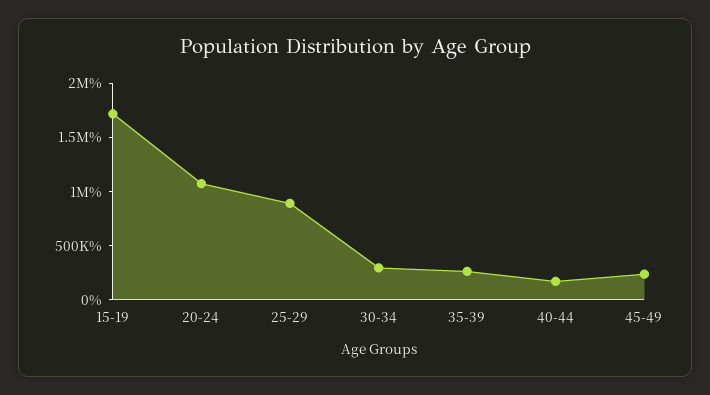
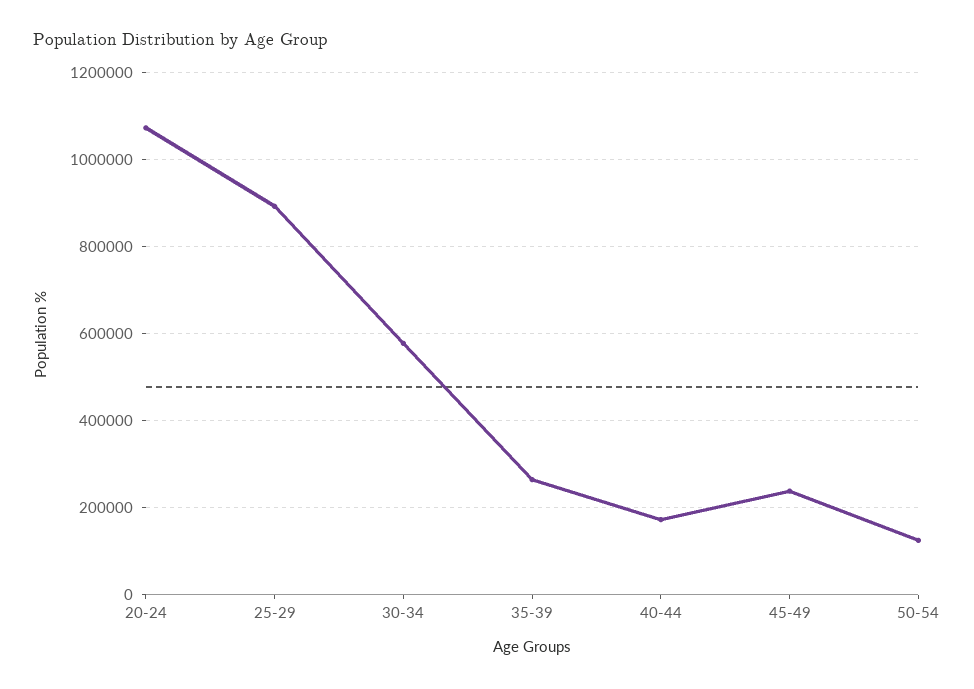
15-19: 1700000 -> none
30-34: 300000 -> 580000
50-54: none -> 120000

